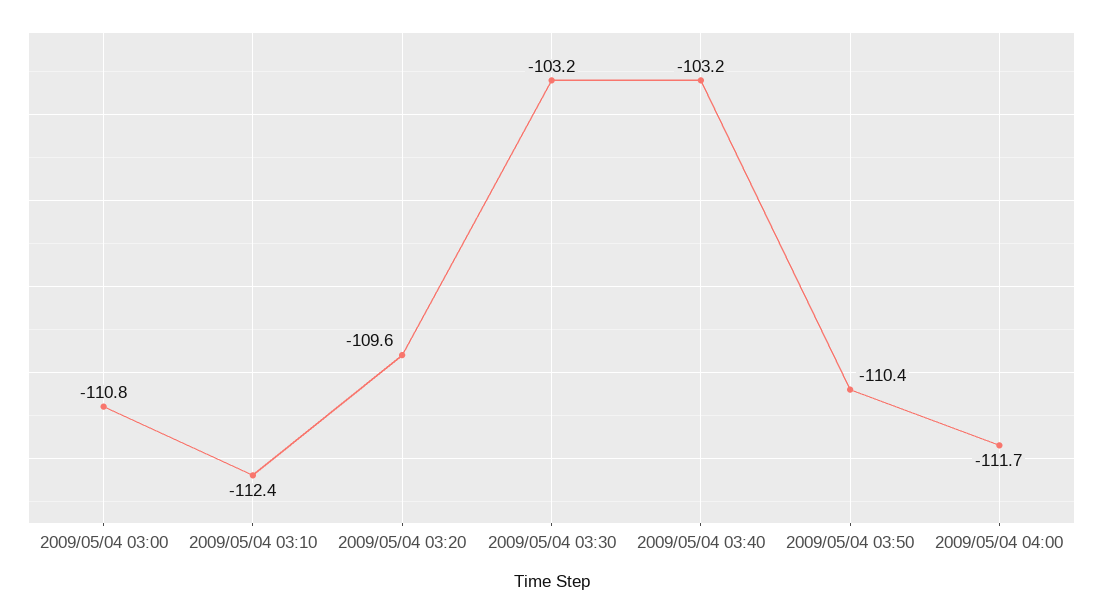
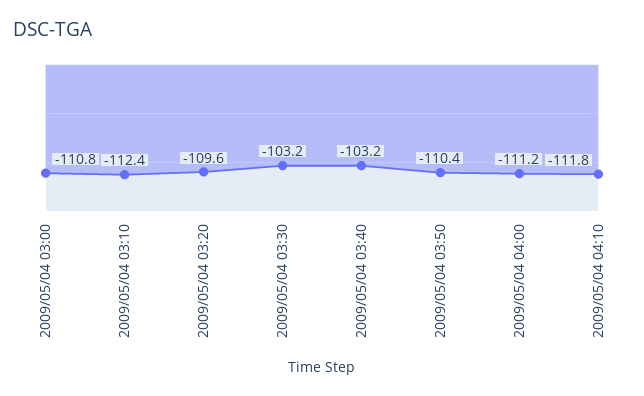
2009/05/04 04:00: -111.7 -> -111.2
2009/05/04 04:10: none -> -111.8

